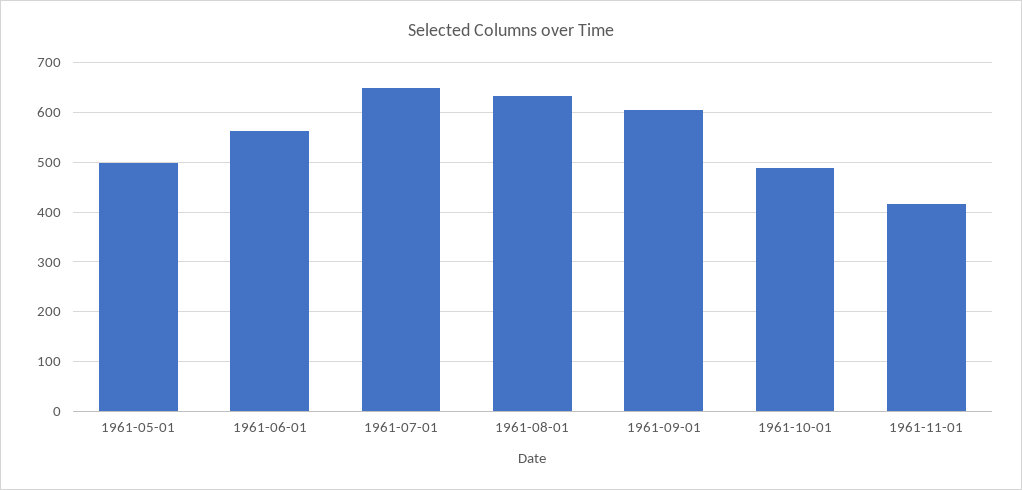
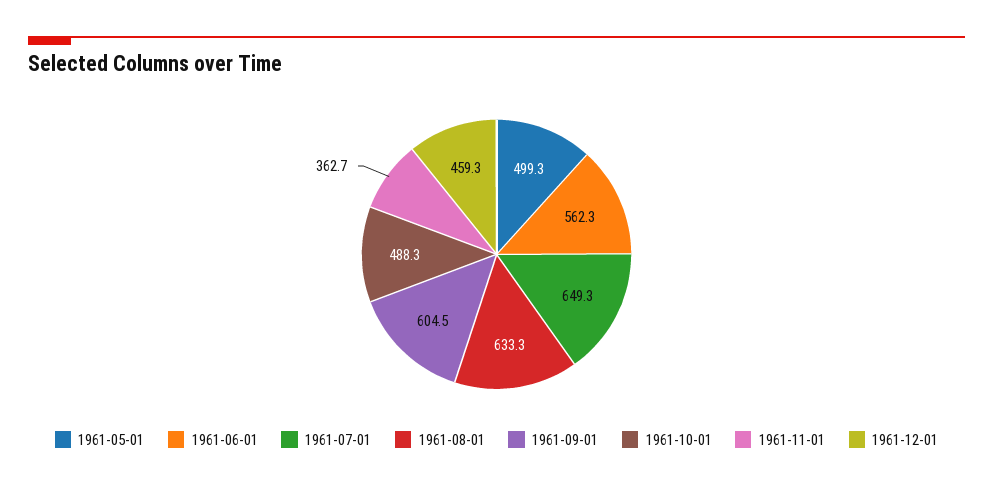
1961-11-01: 420 -> 362.7
1961-12-01: none -> 459.3

